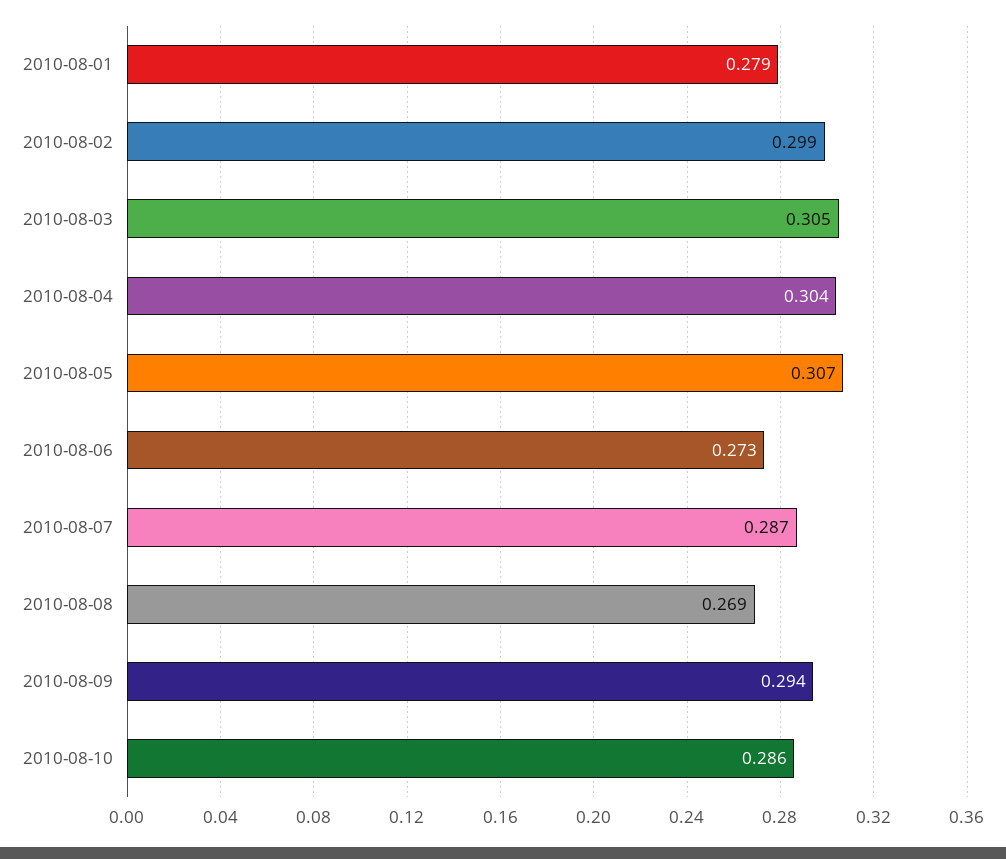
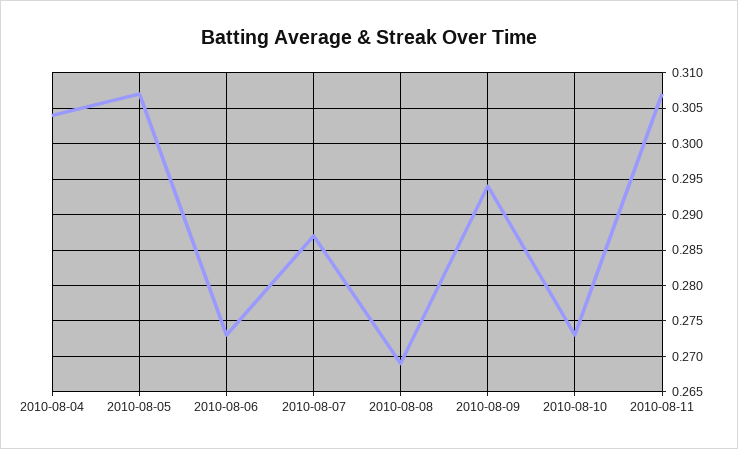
2010-08-01: 0.279 -> none
2010-08-02: 0.299 -> none
2010-08-03: 0.305 -> none
2010-08-10: 0.286 -> 0.273
2010-08-11: none -> 0.307

